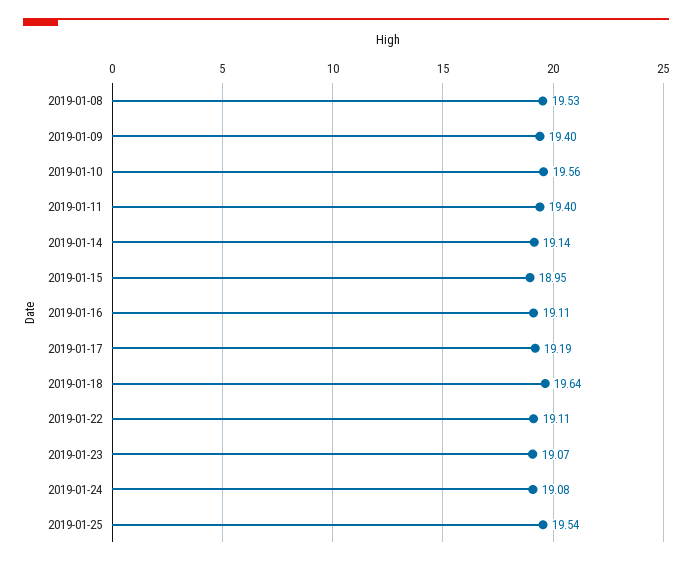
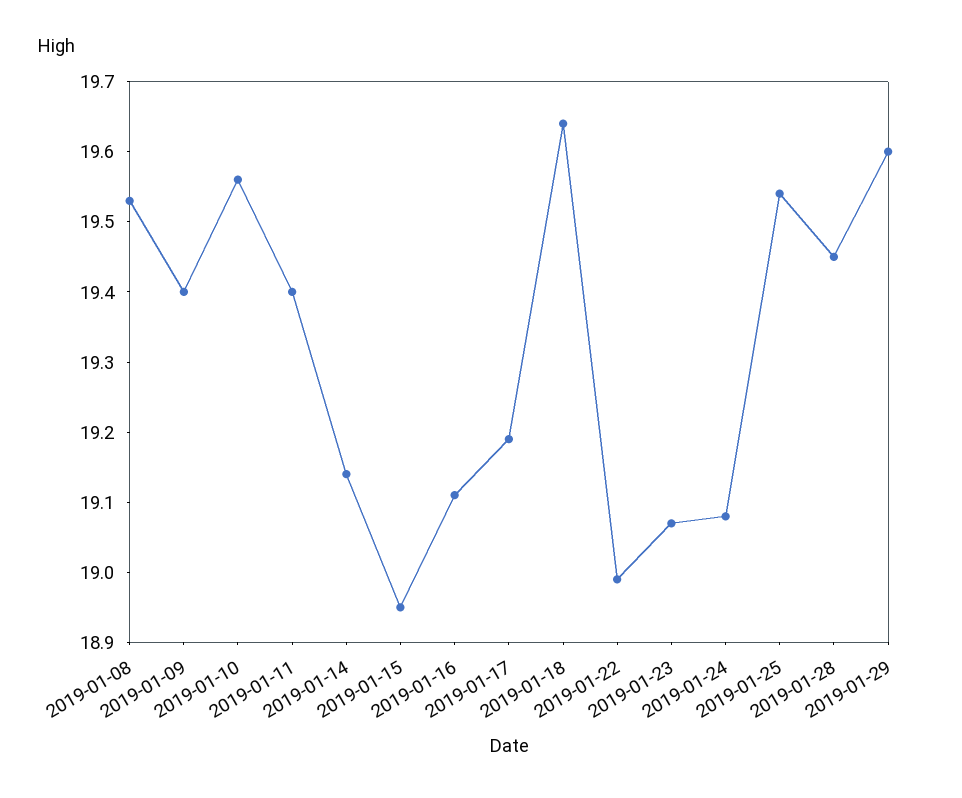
2019-01-22: 19.11 -> 19
2019-01-28: none -> 19.45
2019-01-29: none -> 19.6

